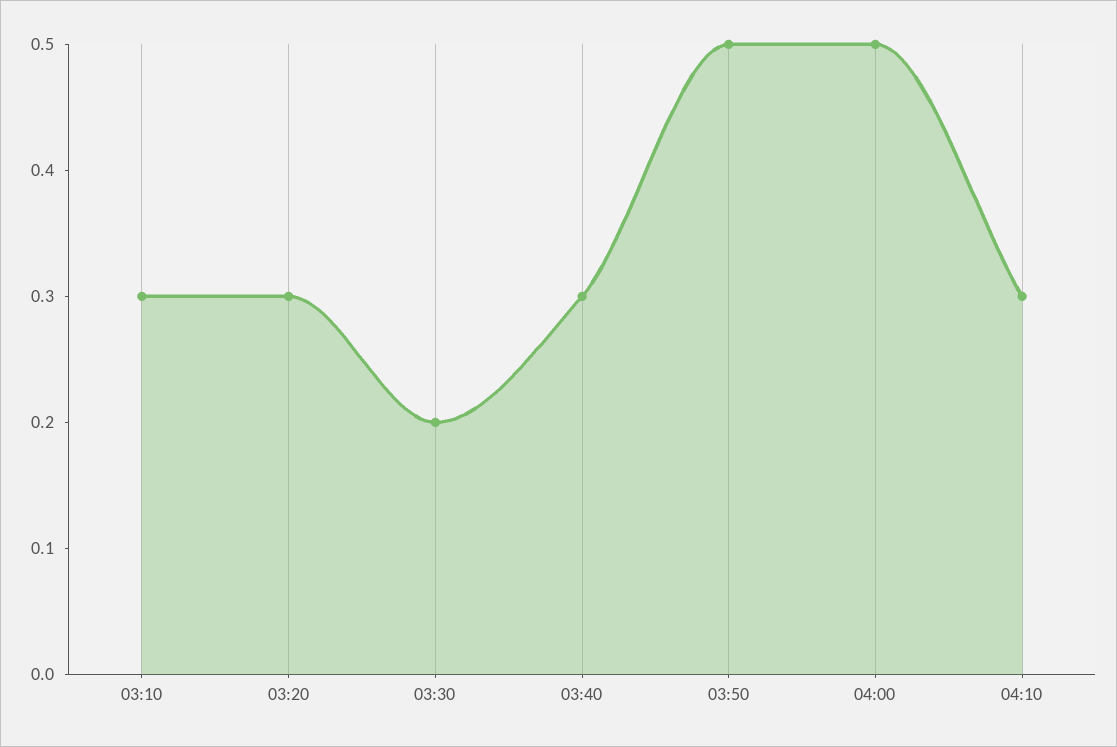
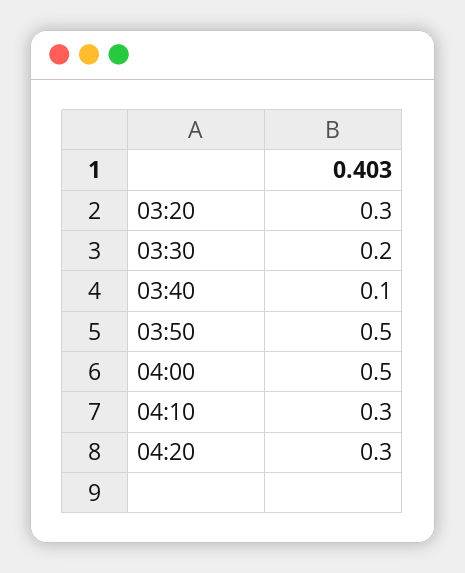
03:10: 0.3 -> none
03:40: 0.3 -> 0.1
04:20: none -> 0.3

